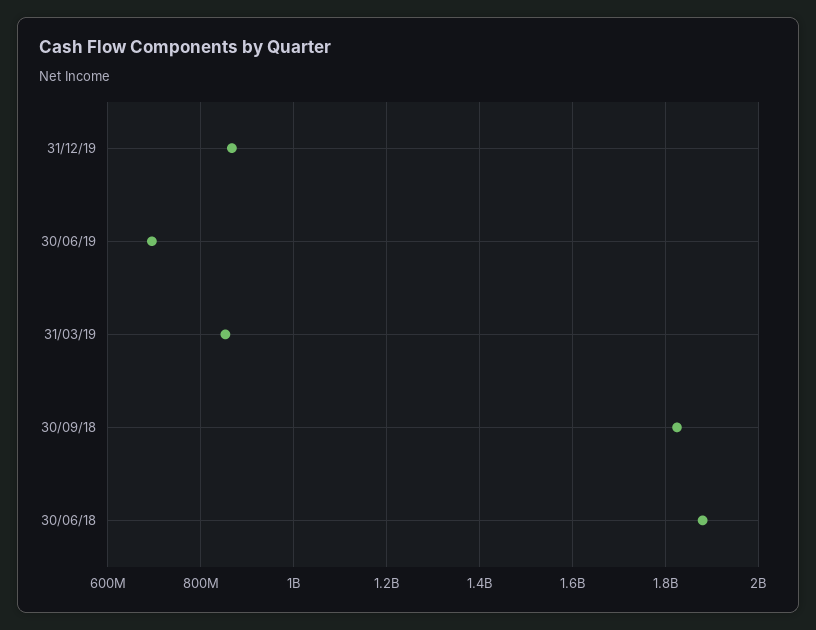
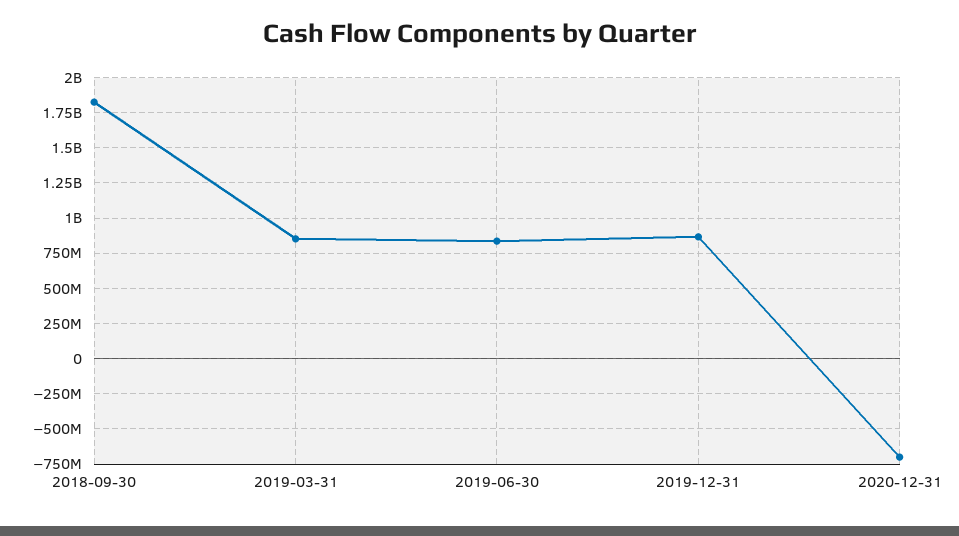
30/06/19: 700000000 -> 850000000
30/06/18: 1880000000 -> none
2020-12-31: none -> -700000000

